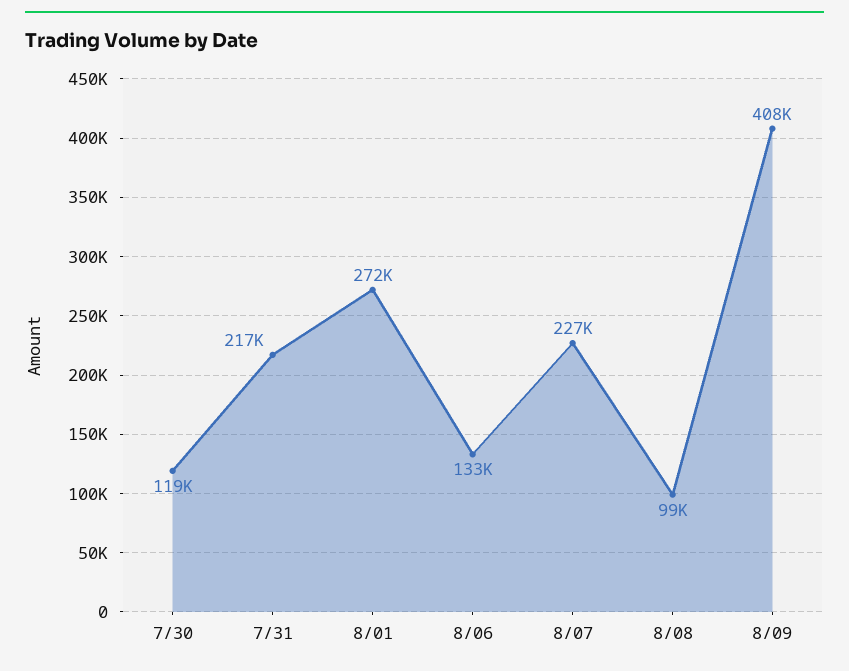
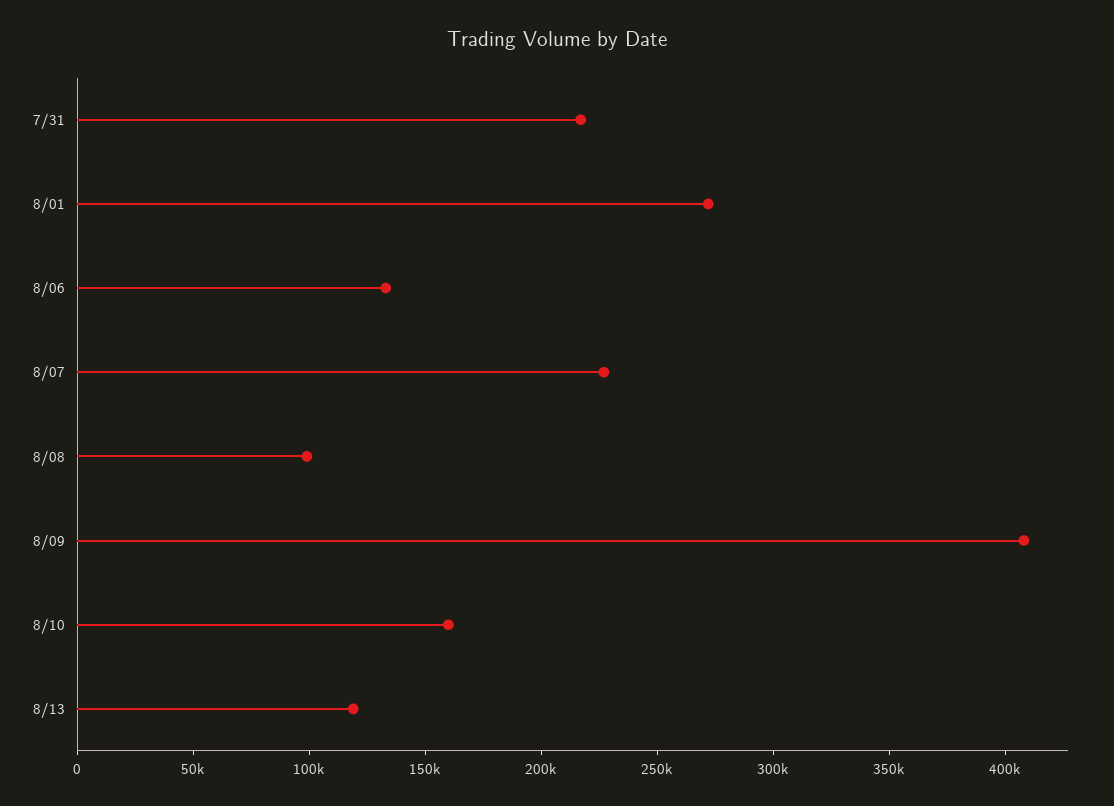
7/30: 119000 -> none
8/10: none -> 160000
8/13: none -> 120000

